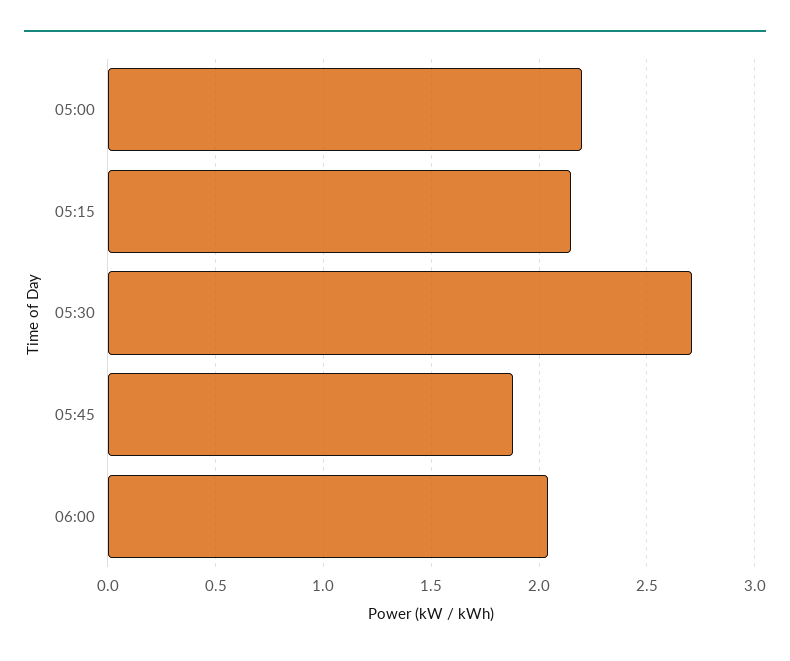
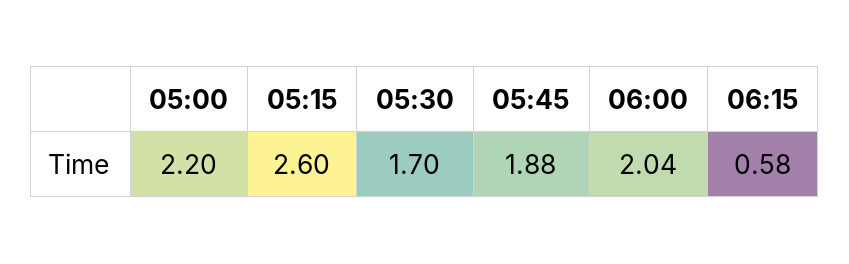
05:15: 2.15 -> 2.6
05:30: 2.7 -> 1.7
06:15: none -> 0.58

